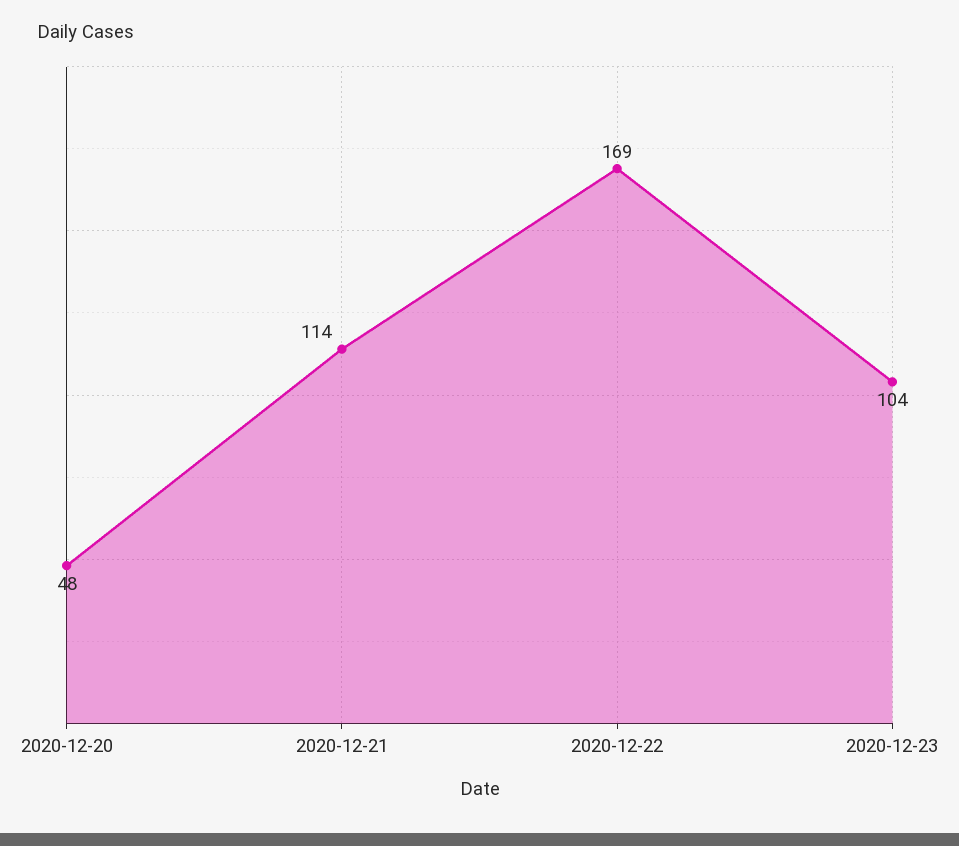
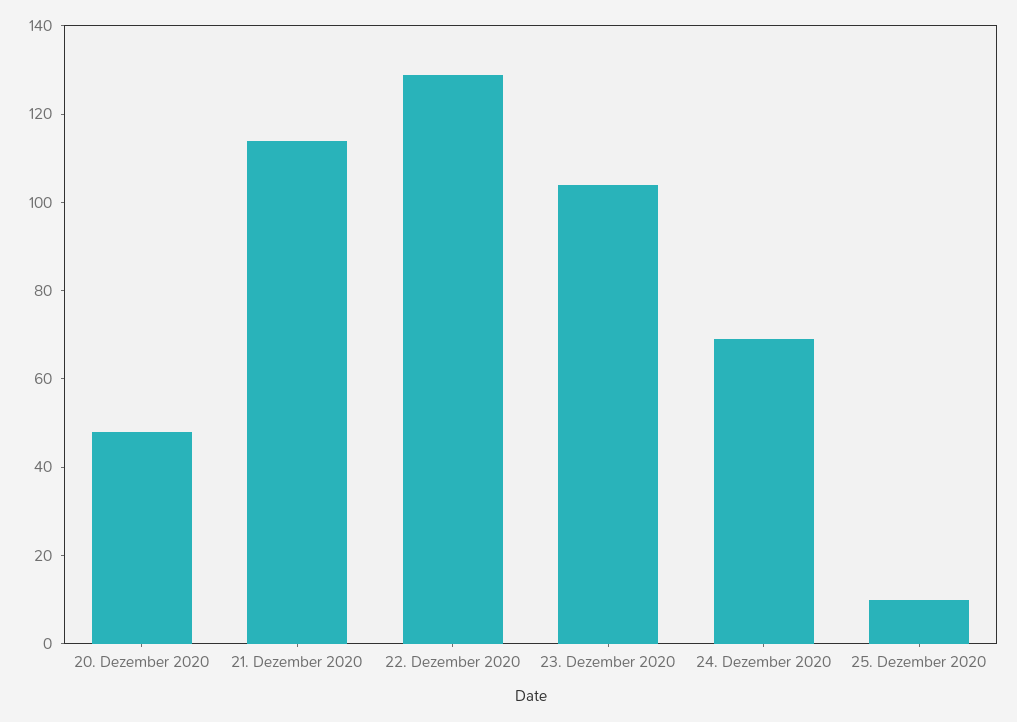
2020-12-22: 169 -> 130
24. Dezember 2020: none -> 70
25. Dezember 2020: none -> 10

